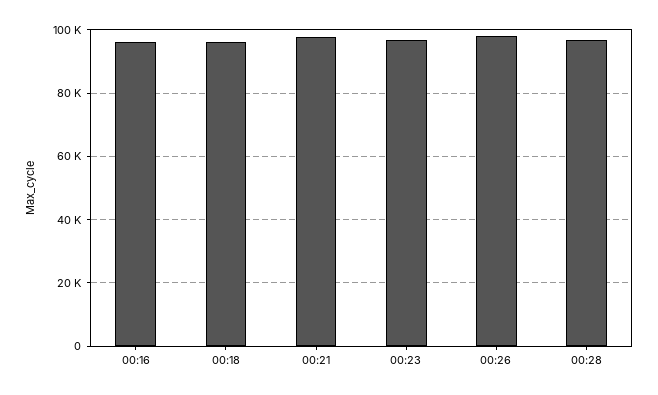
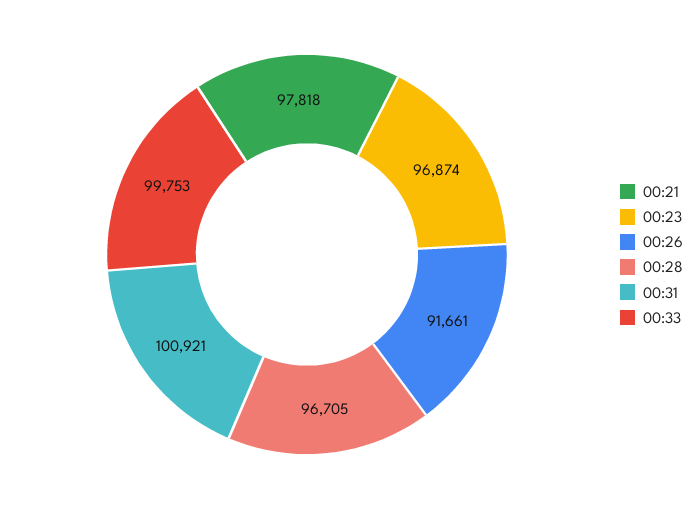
00:16: 96000 -> none
00:18: 96000 -> none
00:26: 98000 -> 91661
00:31: none -> 100921
00:33: none -> 99753

